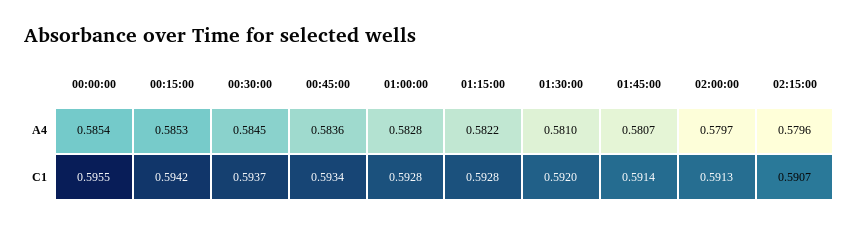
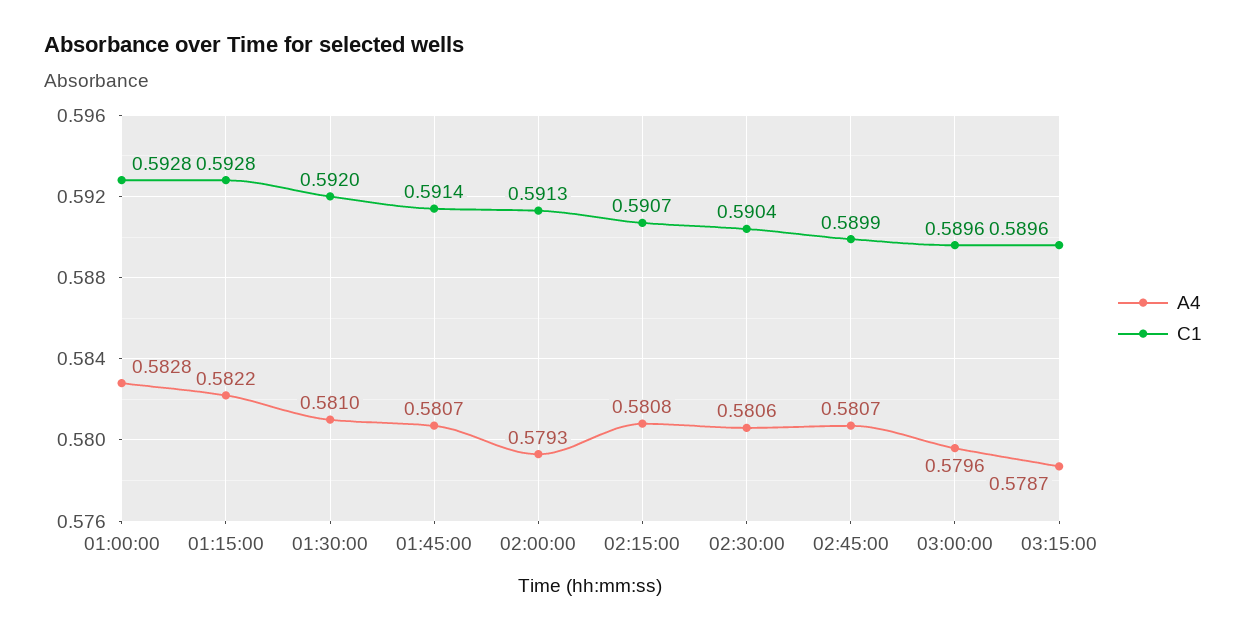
A4, 00:00:00: 0.5854 -> none
A4, 00:15:00: 0.5853 -> none
A4, 00:30:00: 0.5845 -> none
A4, 00:45:00: 0.5836 -> none
A4, 02:00:00: 0.5797 -> 0.5793
A4, 02:15:00: 0.5796 -> 0.5808
C1, 00:00:00: 0.5955 -> none
C1, 00:15:00: 0.5942 -> none
C1, 00:30:00: 0.5937 -> none
C1, 00:45:00: 0.5934 -> none
A4, 02:30:00: none -> 0.5806
C1, 02:30:00: none -> 0.5904
A4, 02:45:00: none -> 0.5807
C1, 02:45:00: none -> 0.5899
A4, 03:00:00: none -> 0.5796
C1, 03:00:00: none -> 0.5896
A4, 03:15:00: none -> 0.5787
C1, 03:15:00: none -> 0.5896

